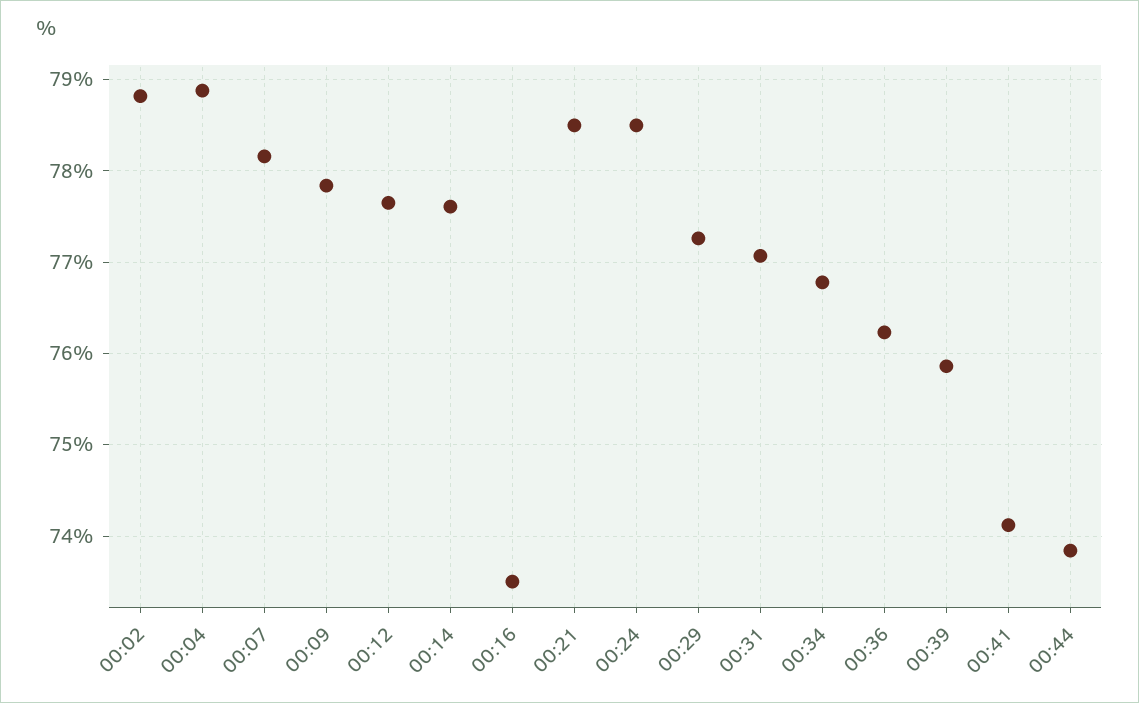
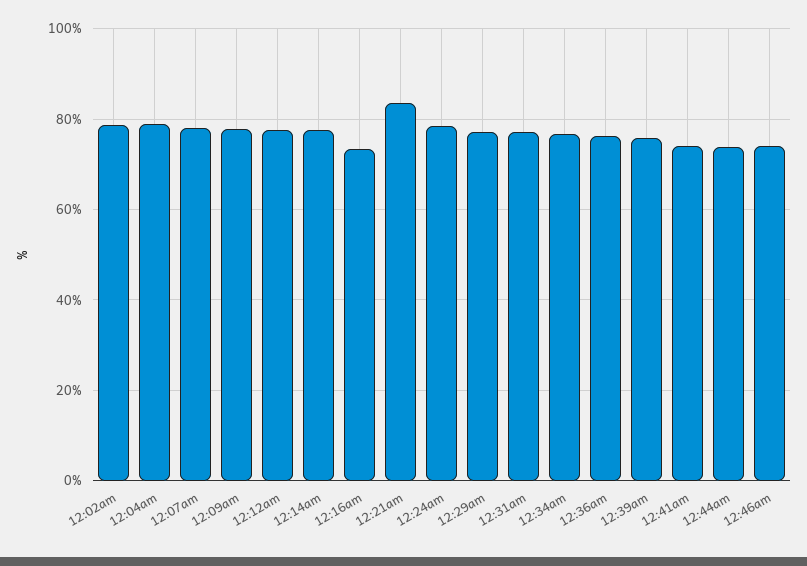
00:21: 78.5 -> 84
12:46am: none -> 74

